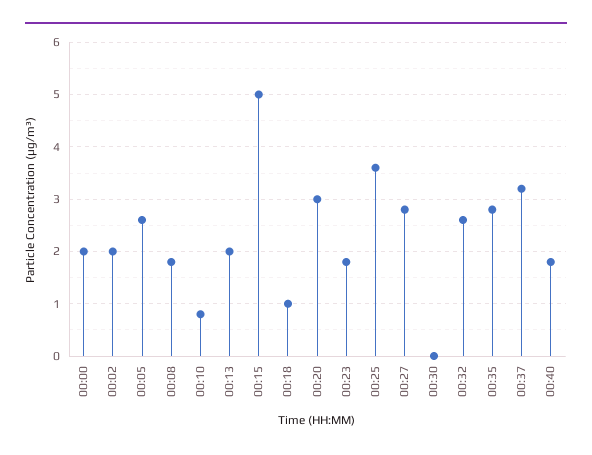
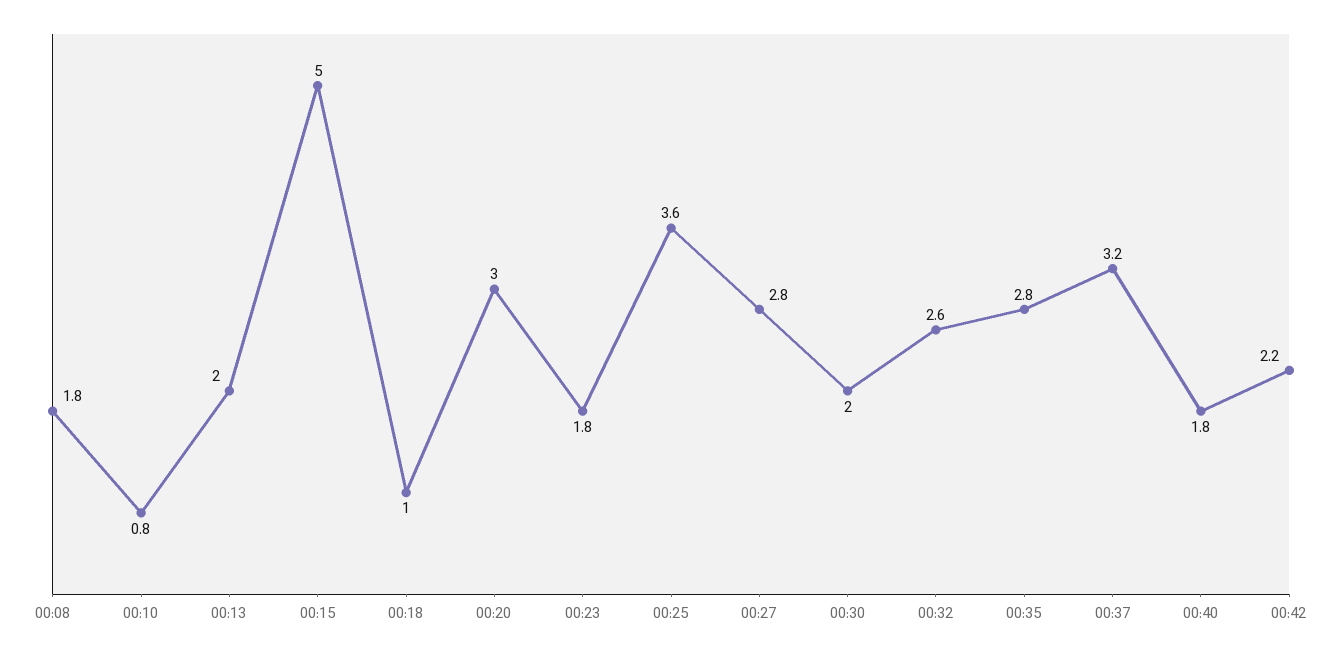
00:00: 2 -> none
00:02: 2 -> none
00:05: 2.5 -> none
00:30: 0 -> 2
00:42: none -> 2.2

